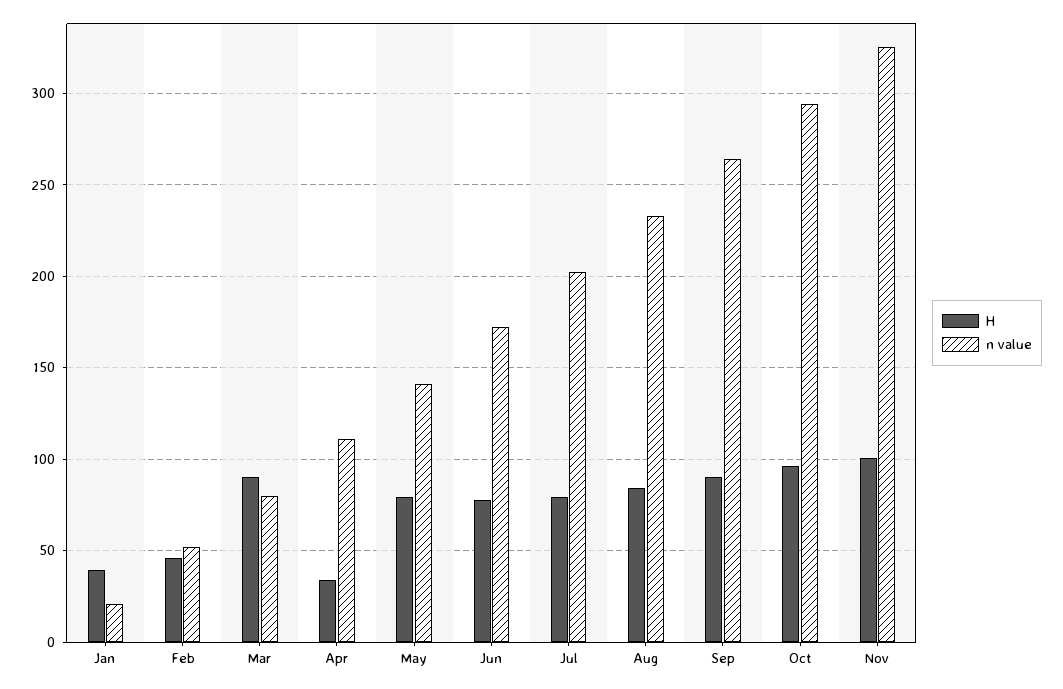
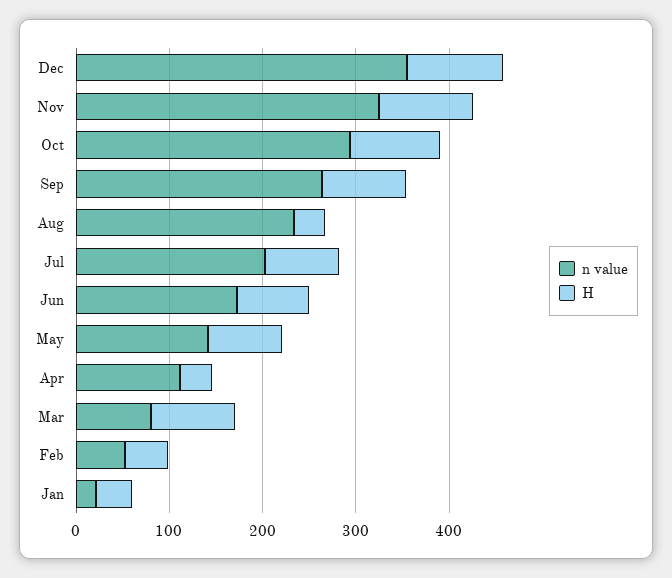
H, Aug: 85 -> 40
n value, Dec: none -> 360
H, Dec: none -> 100

